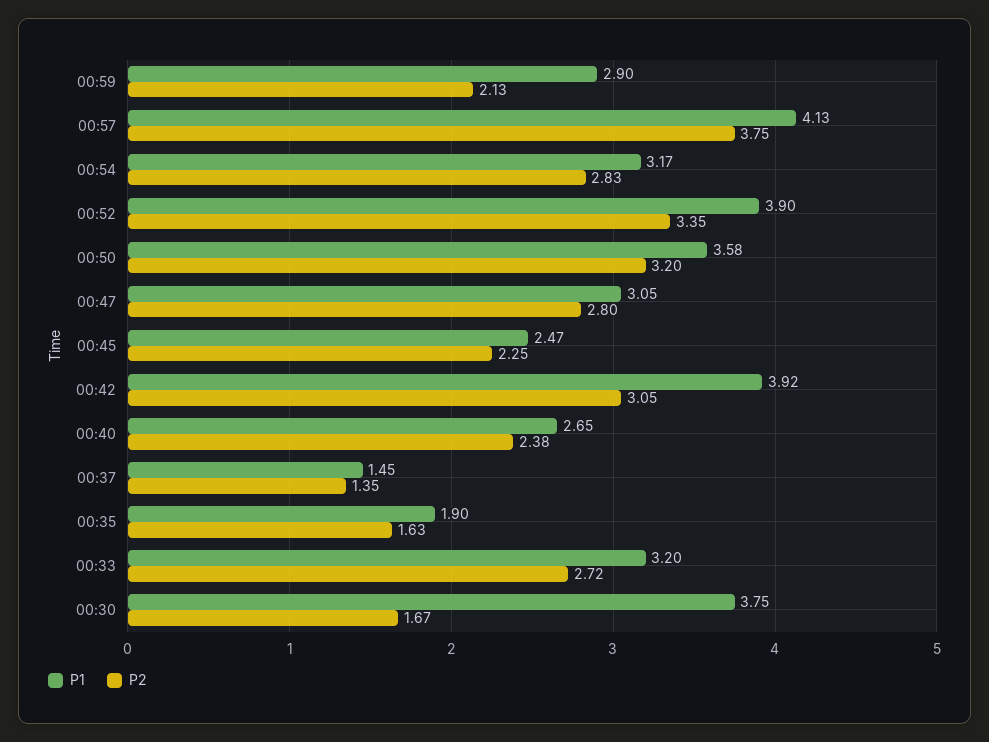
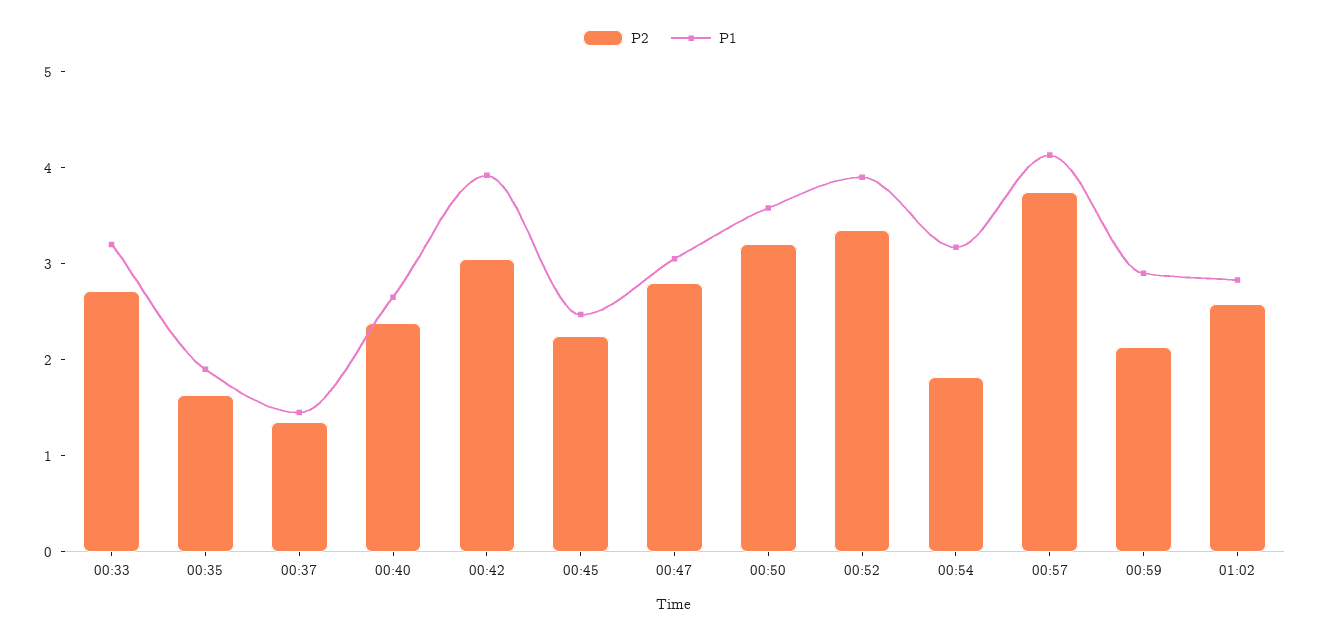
P2, 00:54: 2.83 -> 1.8
P1, 00:30: 3.75 -> none
P2, 00:30: 1.67 -> none
P2, 01:02: none -> 2.6
P1, 01:02: none -> 2.8

